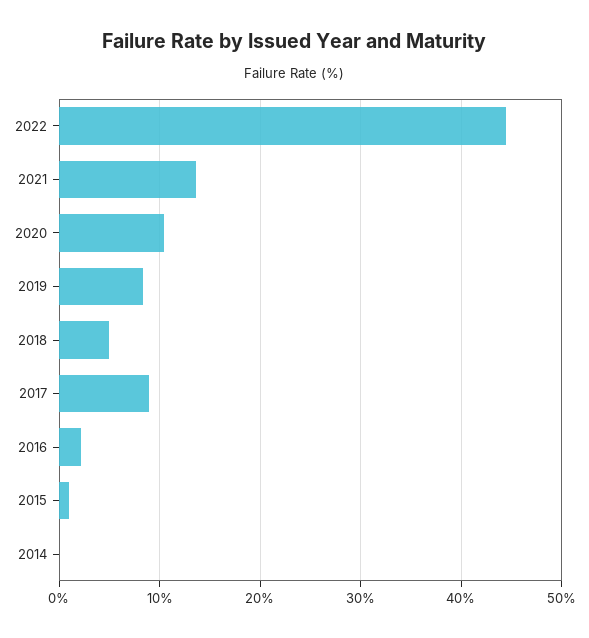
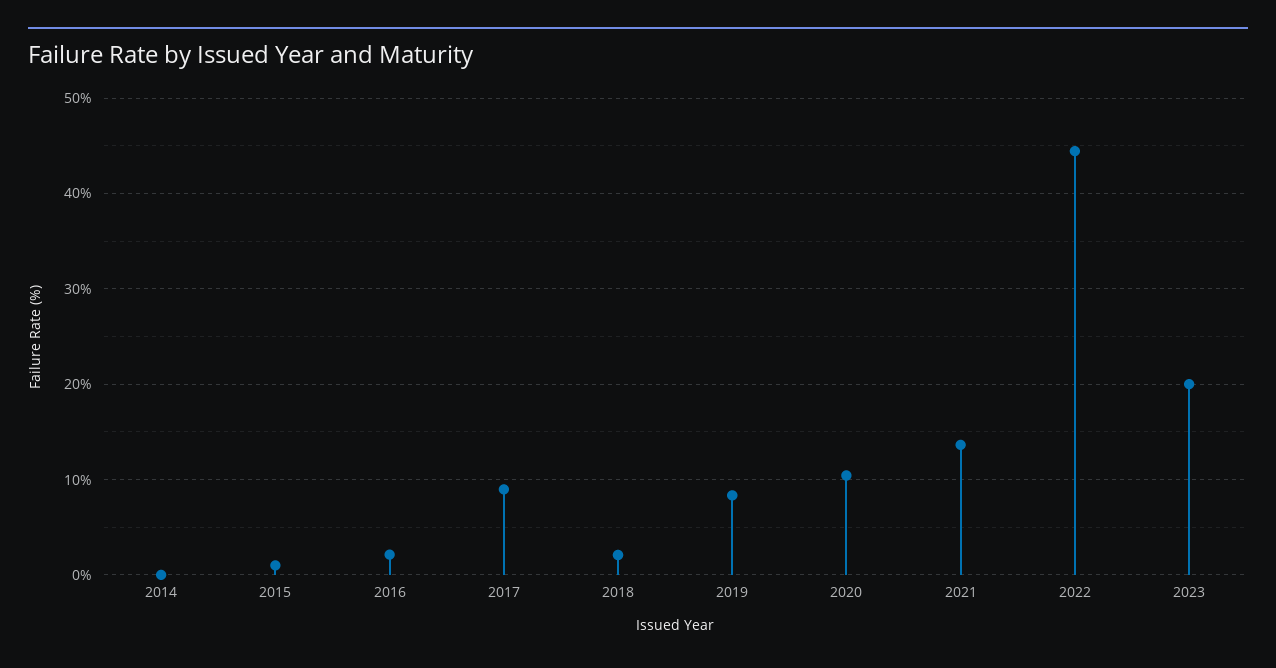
2018: 5 -> 2
2023: none -> 20

